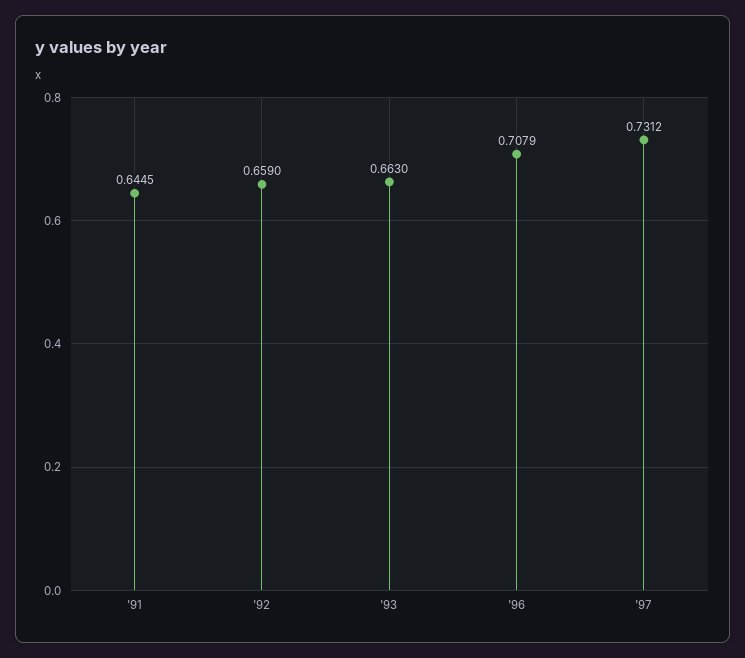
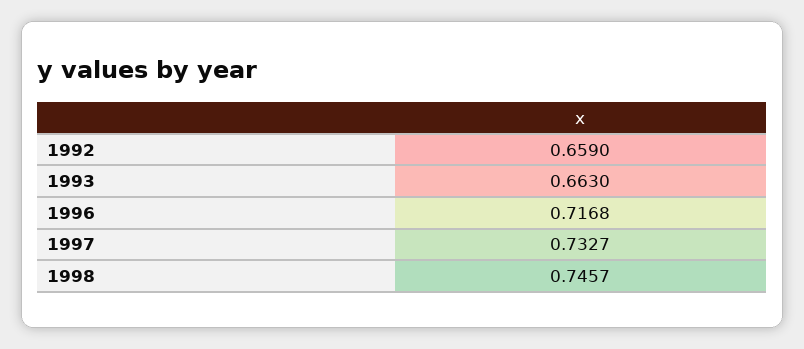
'91: 0.6445 -> none
'96: 0.7079 -> 0.7168
'97: 0.7312 -> 0.7327
1998: none -> 0.7457

